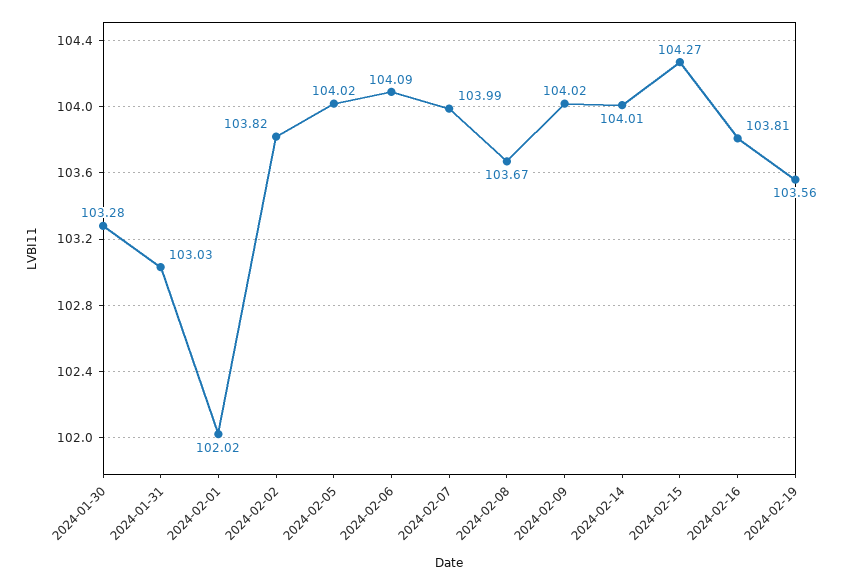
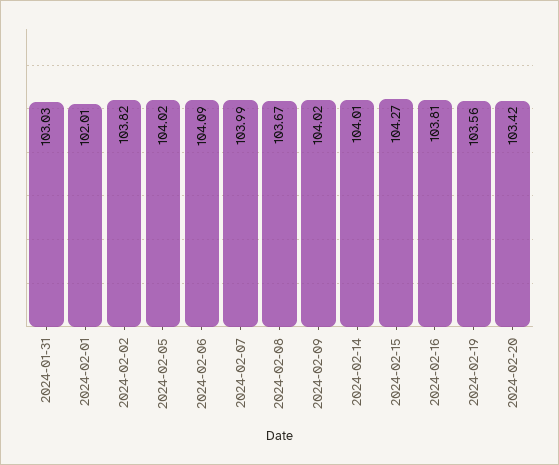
2024-01-30: 103.28 -> none
2024-02-01: 102.02 -> 102.01
2024-02-20: none -> 103.42

